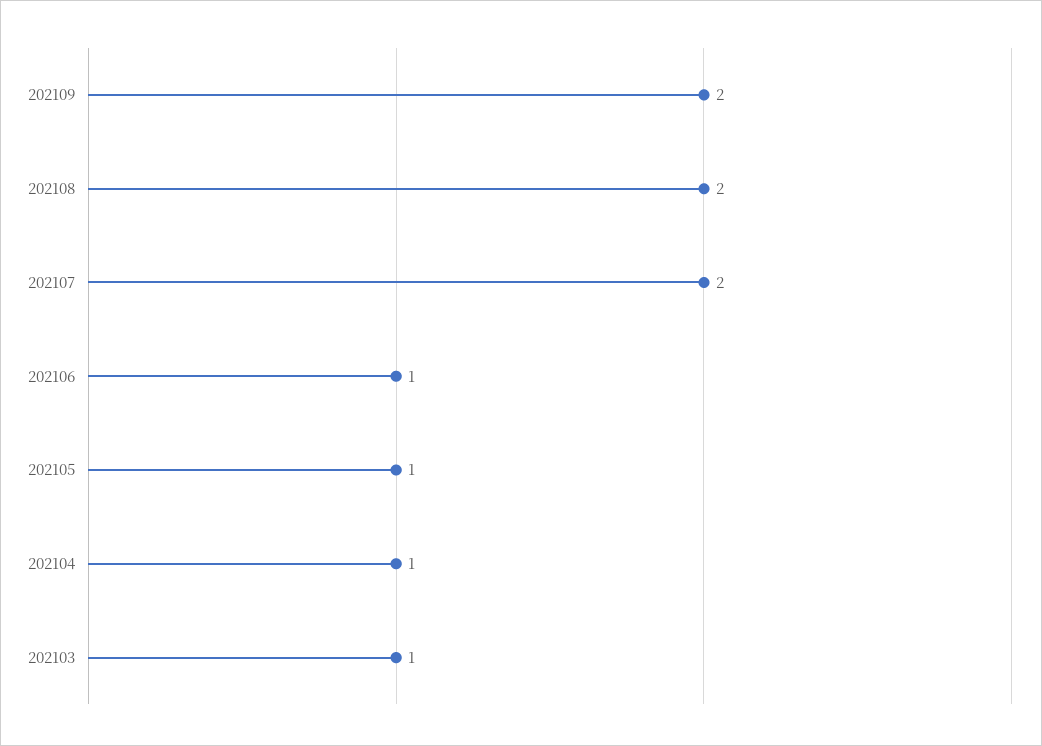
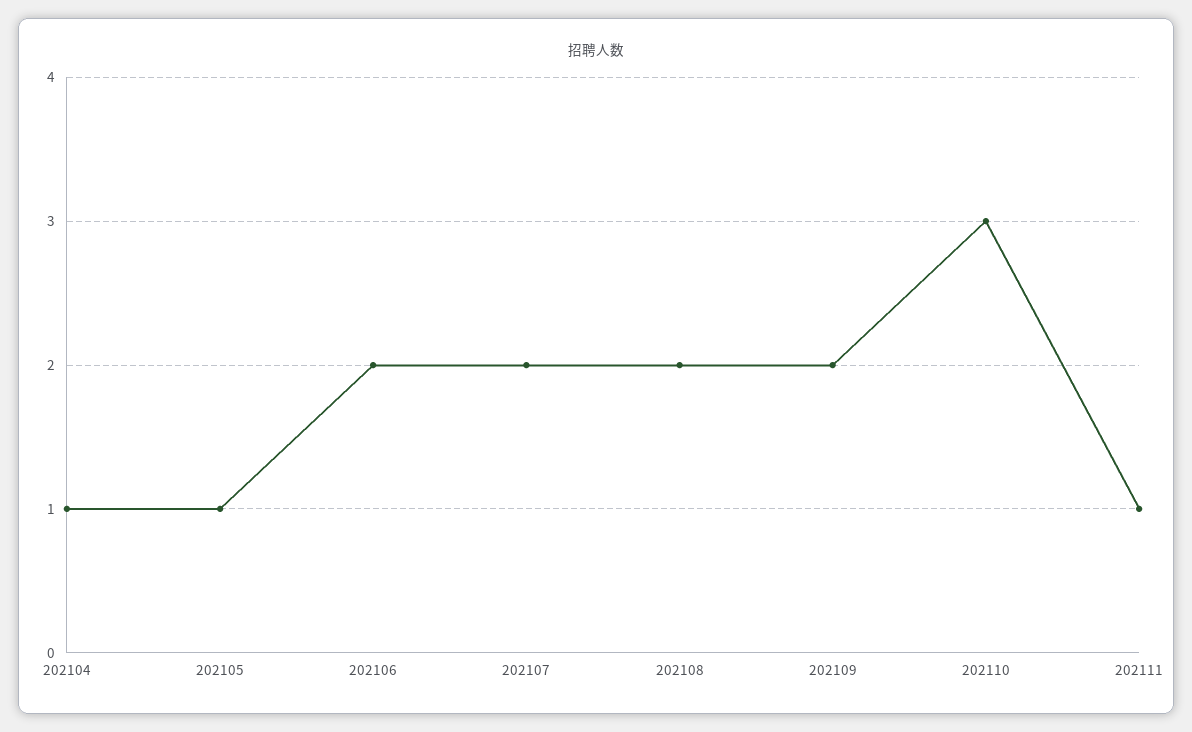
202106: 1 -> 2
202103: 1 -> none
202110: none -> 3
202111: none -> 1

